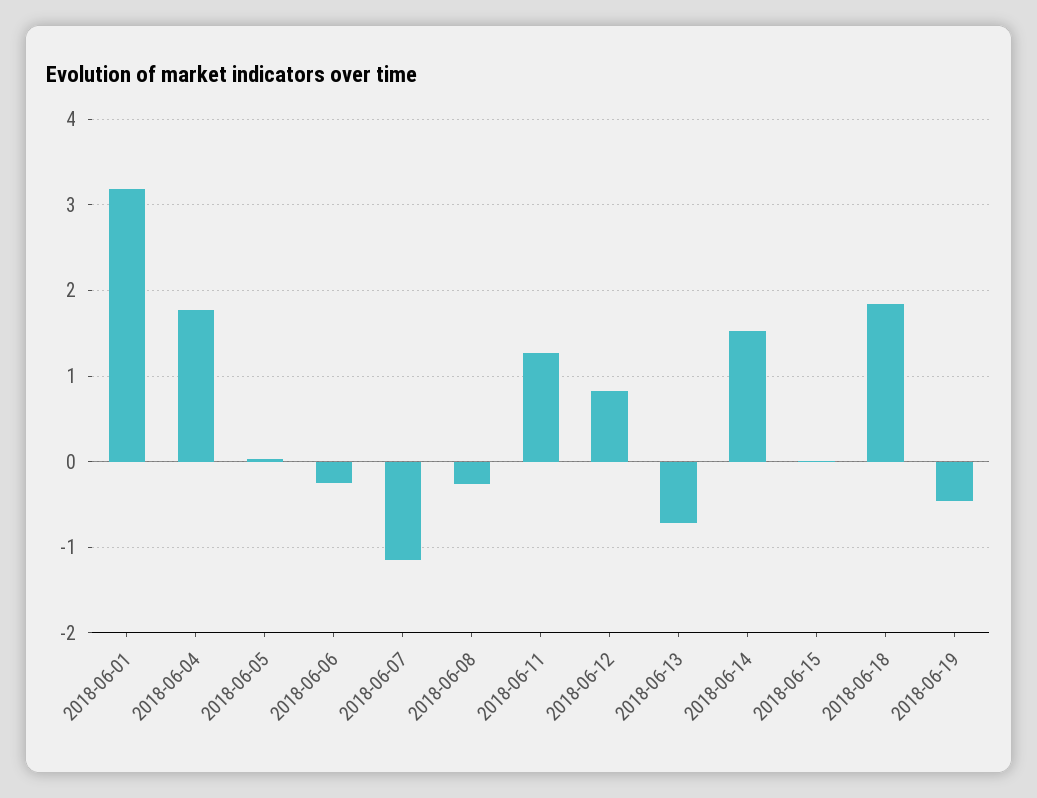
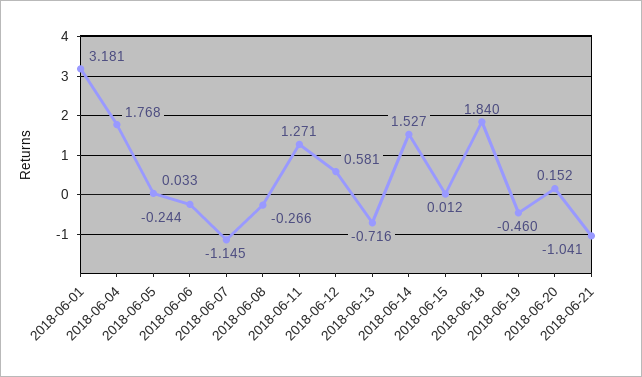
2018-06-12: 0.8 -> 0.581
2018-06-20: none -> 0.152
2018-06-21: none -> -1.041

